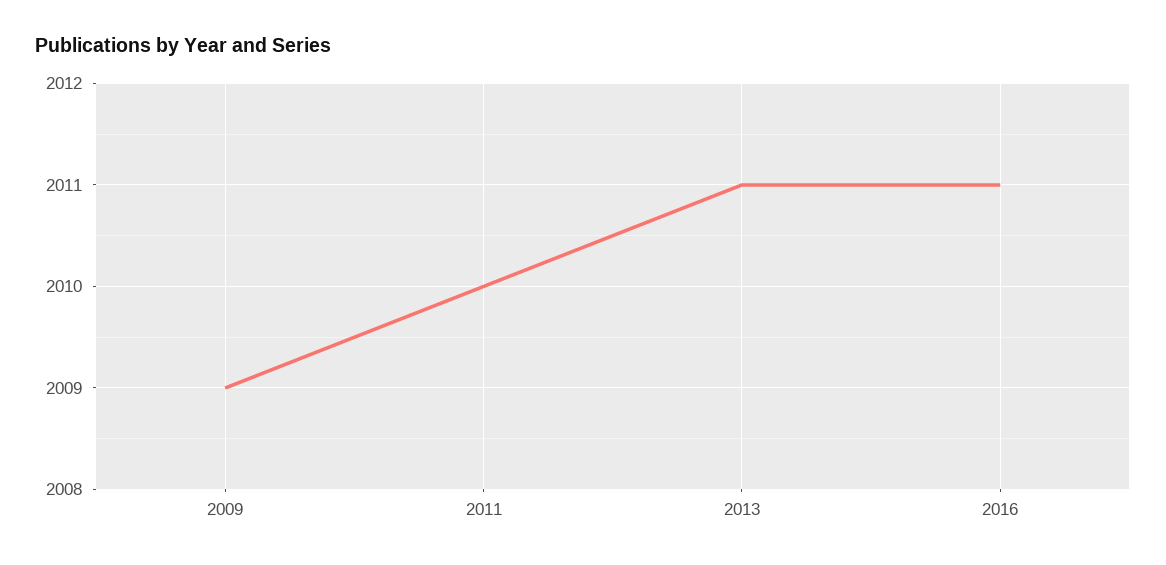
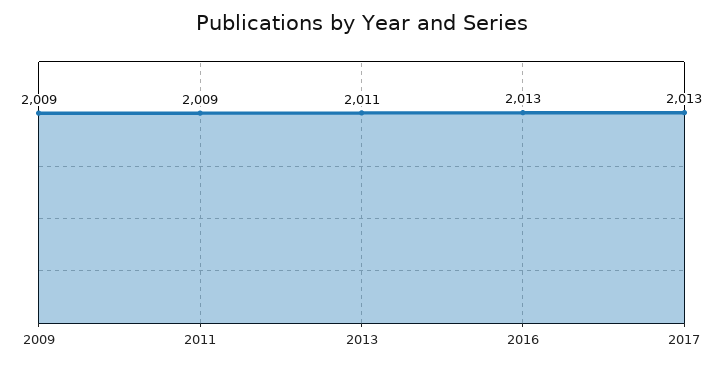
2011: 2010 -> 2009
2016: 2011 -> 2013
2017: none -> 2013

